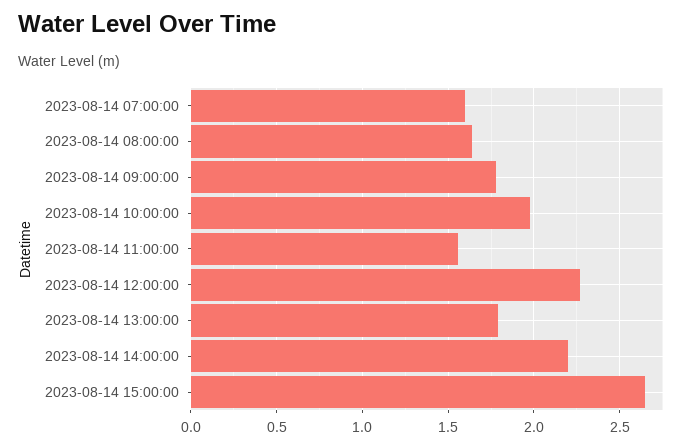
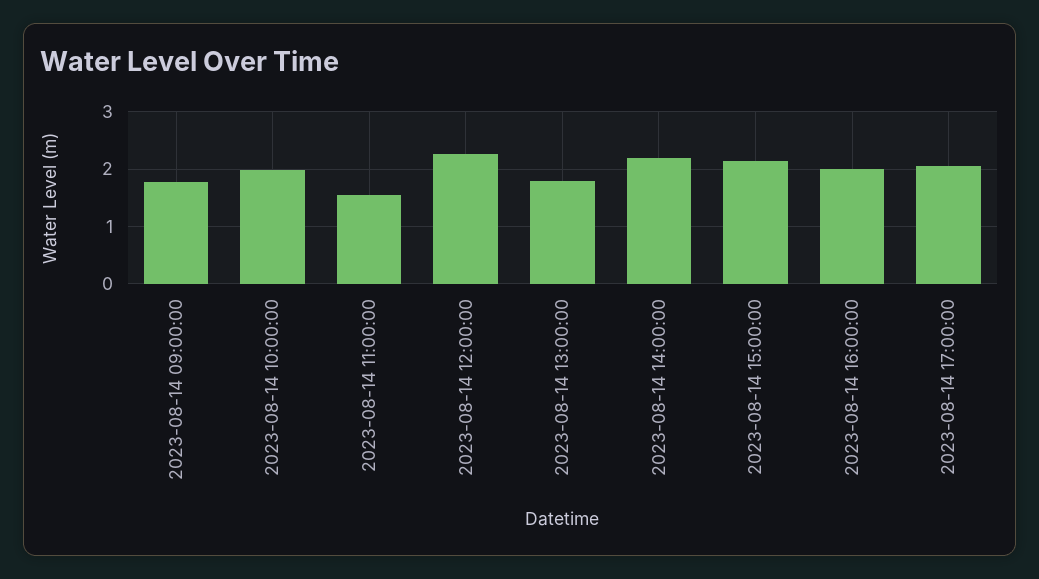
2023-08-14 07:00:00: 1.6 -> none
2023-08-14 08:00:00: 1.65 -> none
2023-08-14 15:00:00: 2.65 -> 2.2
2023-08-14 16:00:00: none -> 2
2023-08-14 17:00:00: none -> 2

